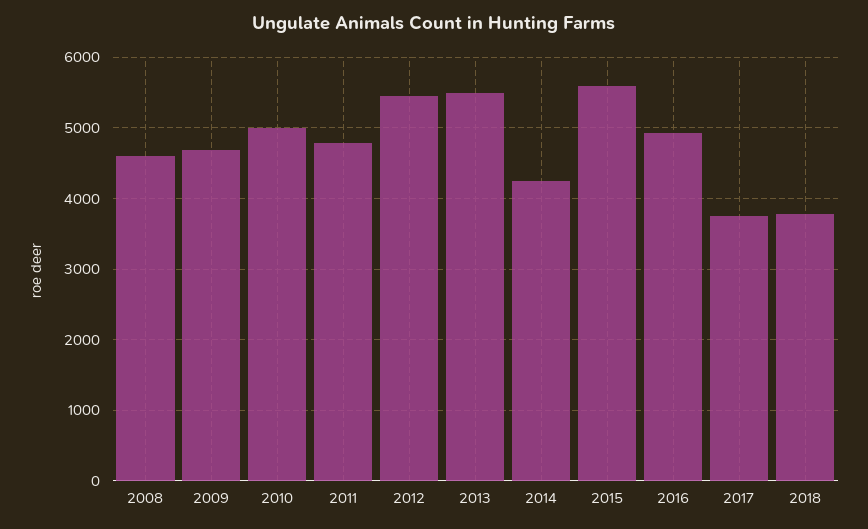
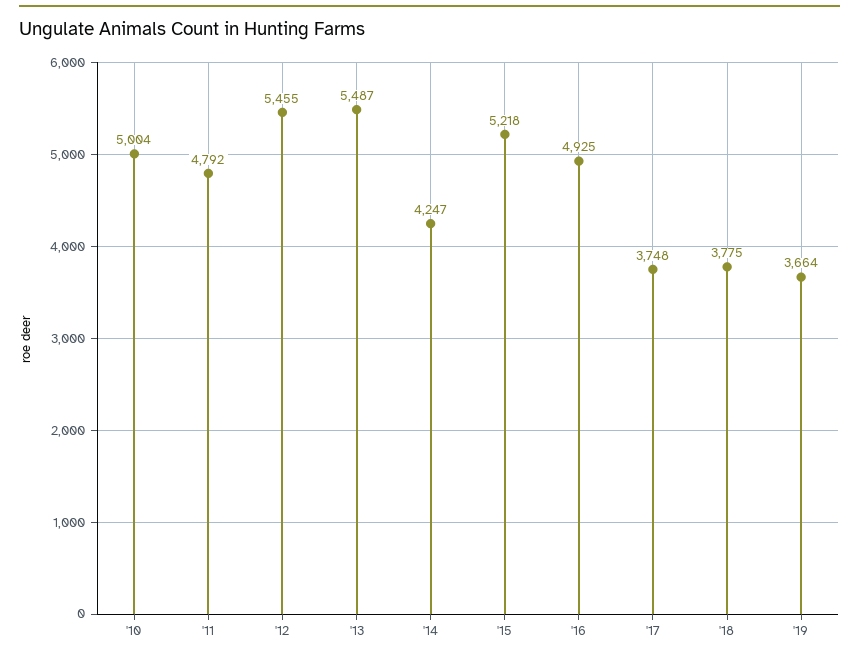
2008: 4600 -> none
2009: 4700 -> none
2015: 5600 -> 5218
'19: none -> 3664

